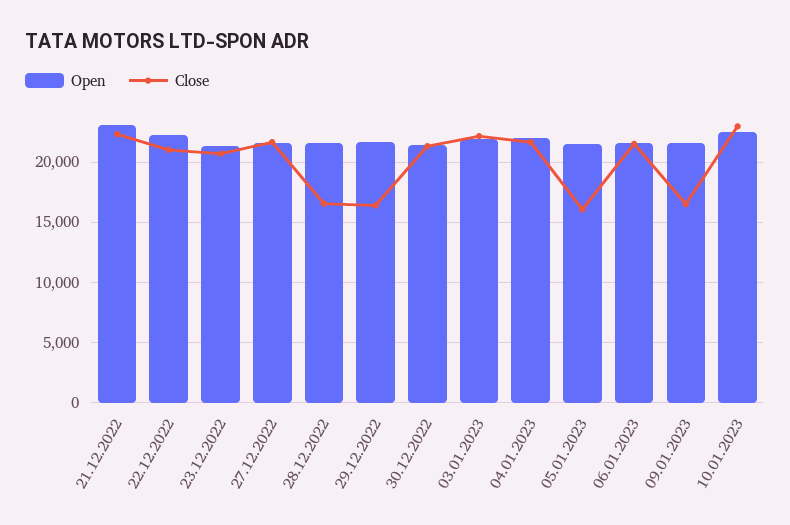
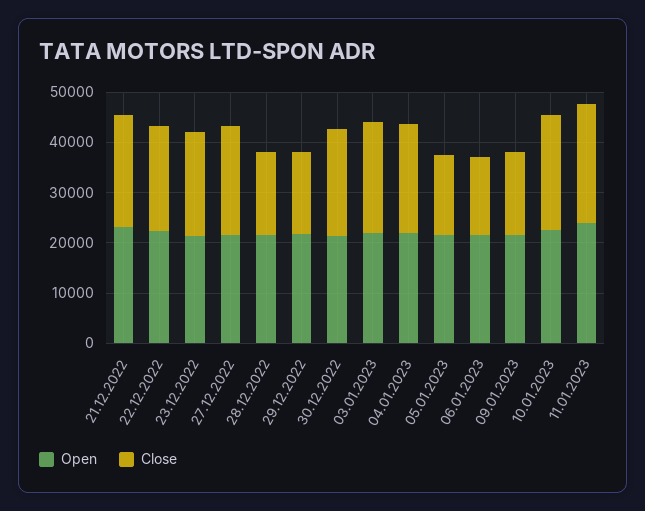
Close, 06.01.2023: 21500 -> 16000
Open, 11.01.2023: none -> 24000
Close, 11.01.2023: none -> 24000

